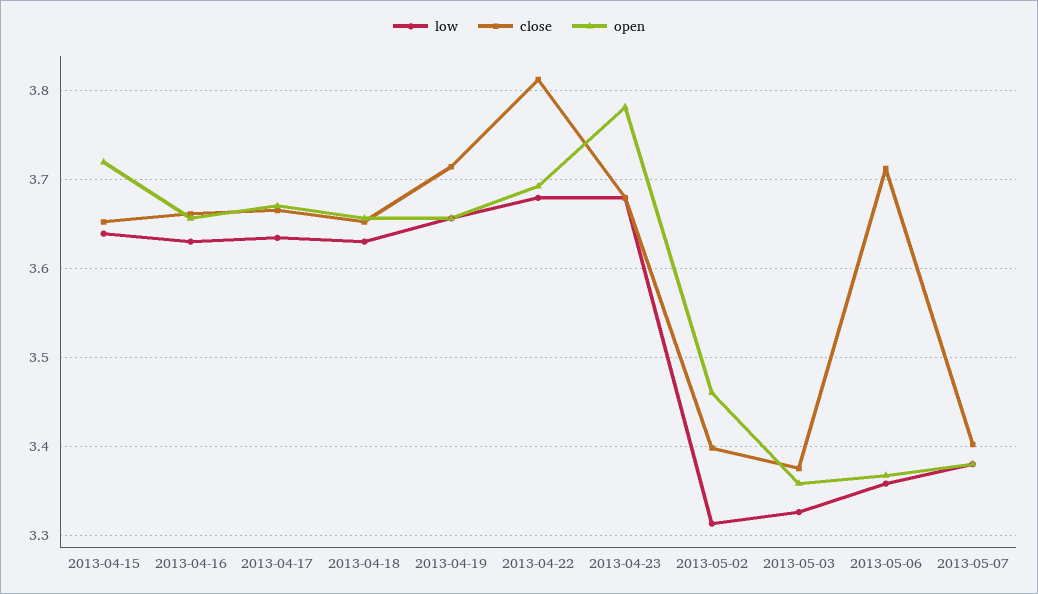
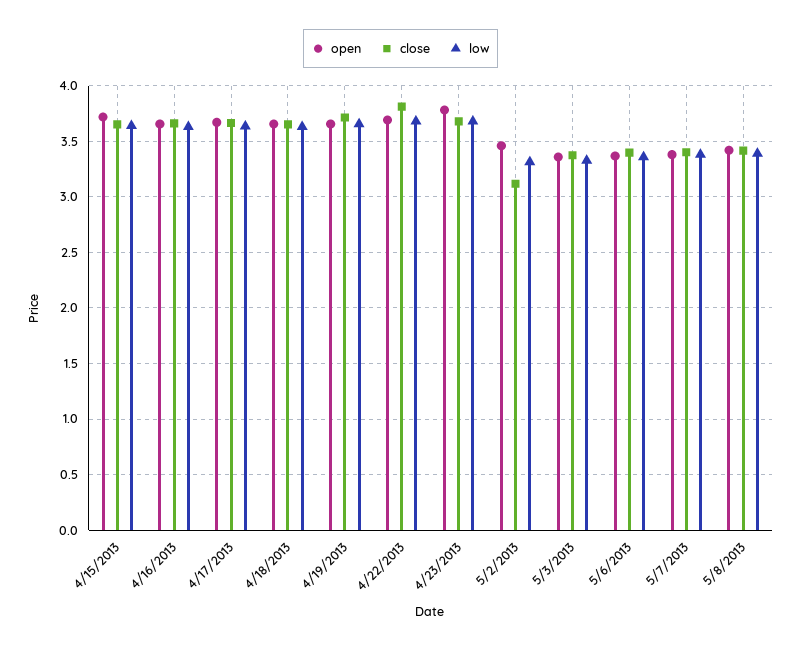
close, 2013-05-02: 3.4 -> 3.1
close, 2013-05-06: 3.71 -> 3.4
open, 5/8/2013: none -> 3.4
close, 5/8/2013: none -> 3.4
low, 5/8/2013: none -> 3.4

